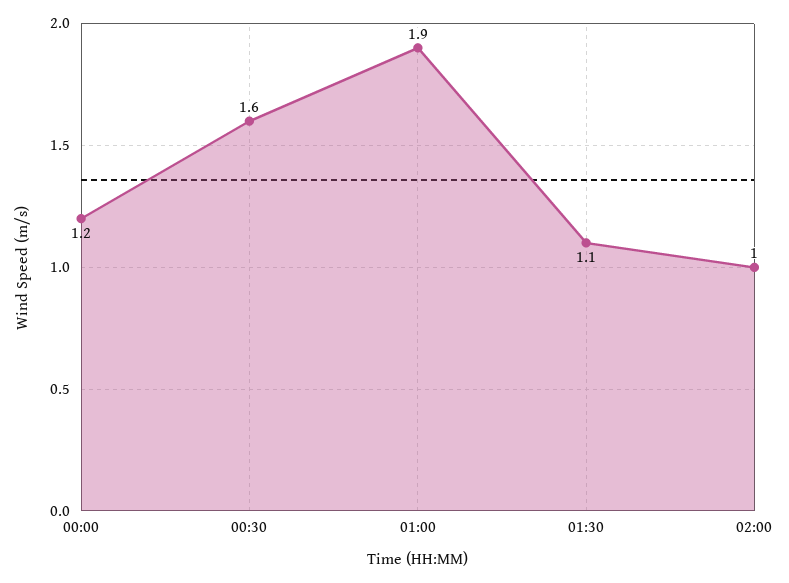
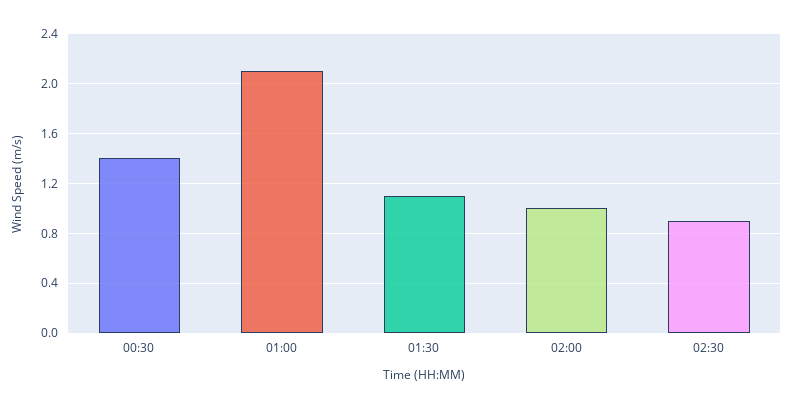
00:00: 1.2 -> none
00:30: 1.6 -> 1.4
01:00: 1.9 -> 2.1
02:30: none -> 0.9

